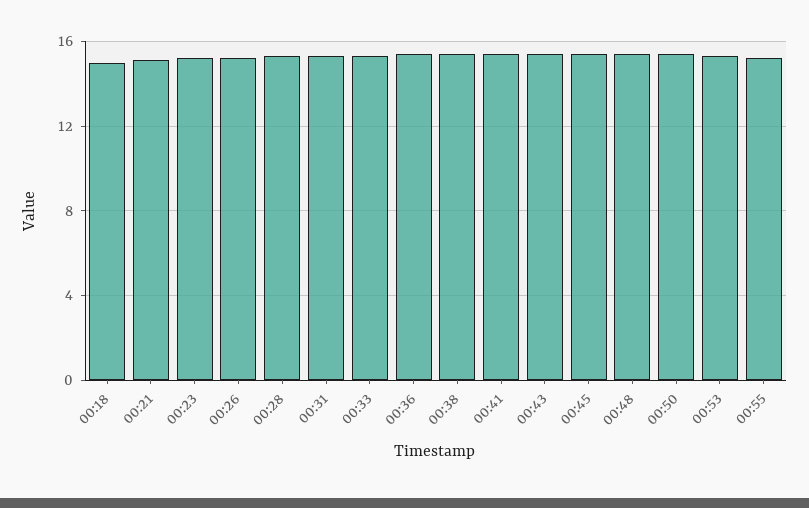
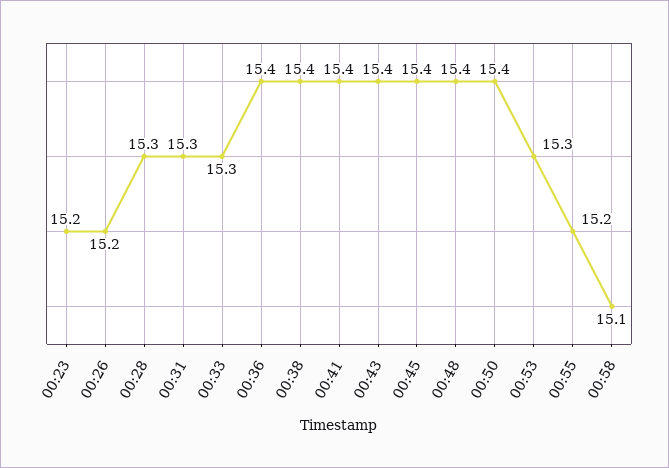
00:18: 15 -> none
00:21: 15 -> none
00:58: none -> 15.1

